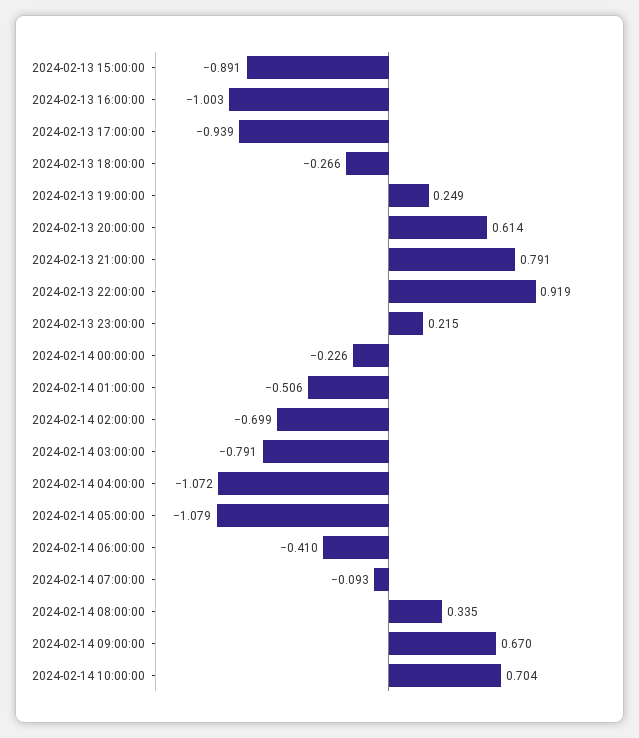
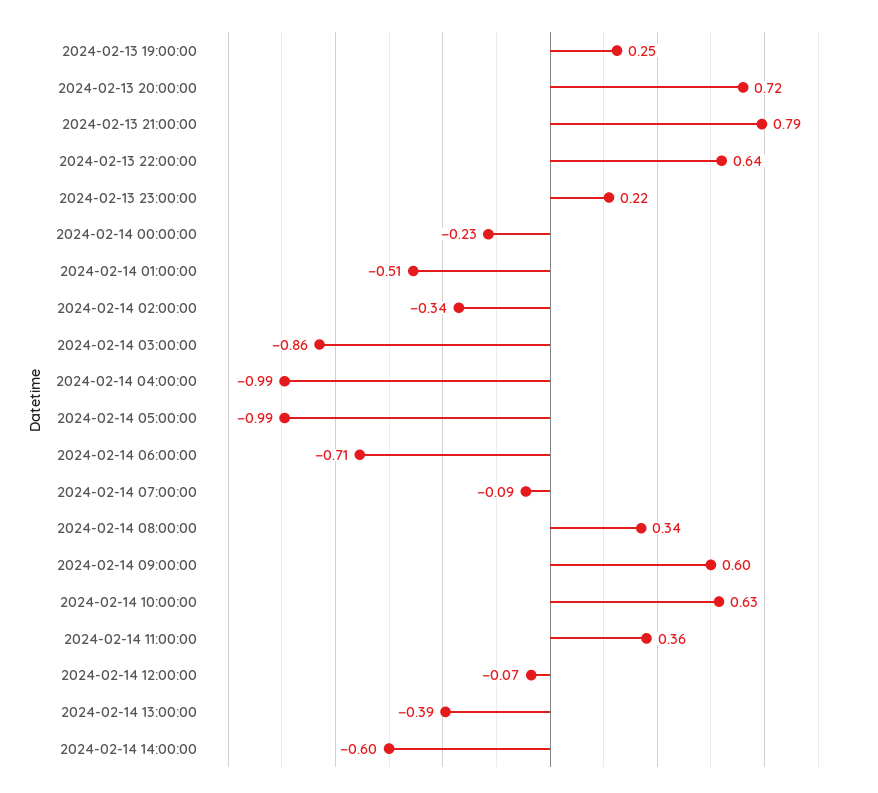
2024-02-13 15:00:00: -0.891 -> none
2024-02-13 16:00:00: -1.003 -> none
2024-02-13 17:00:00: -0.939 -> none
2024-02-13 18:00:00: -0.266 -> none
2024-02-13 20:00:00: 0.614 -> 0.72
2024-02-13 22:00:00: 0.919 -> 0.64
2024-02-14 02:00:00: -0.699 -> -0.34
2024-02-14 03:00:00: -0.791 -> -0.86
2024-02-14 04:00:00: -1.072 -> -0.99
2024-02-14 05:00:00: -1.079 -> -0.99
2024-02-14 06:00:00: -0.41 -> -0.71
2024-02-14 09:00:00: 0.67 -> 0.6
2024-02-14 10:00:00: 0.704 -> 0.63
2024-02-14 11:00:00: none -> 0.36
2024-02-14 12:00:00: none -> -0.07
2024-02-14 13:00:00: none -> -0.39
2024-02-14 14:00:00: none -> -0.6

